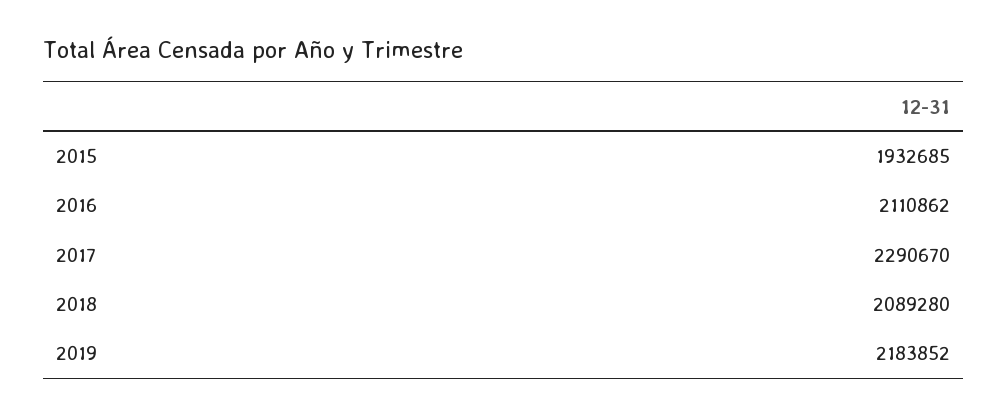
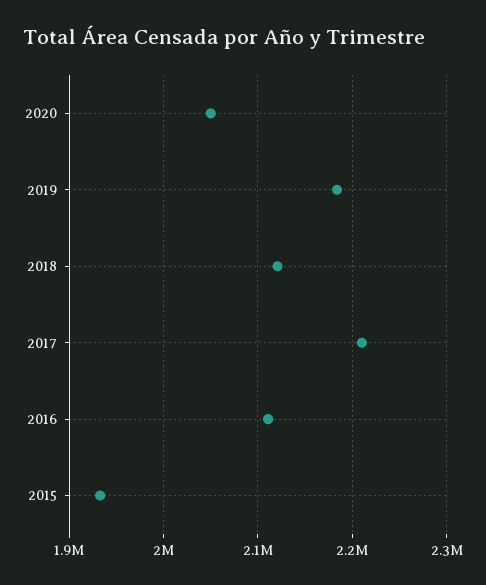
2017: 2290670 -> 2210000
2018: 2089280 -> 2120000
2020: none -> 2050000

